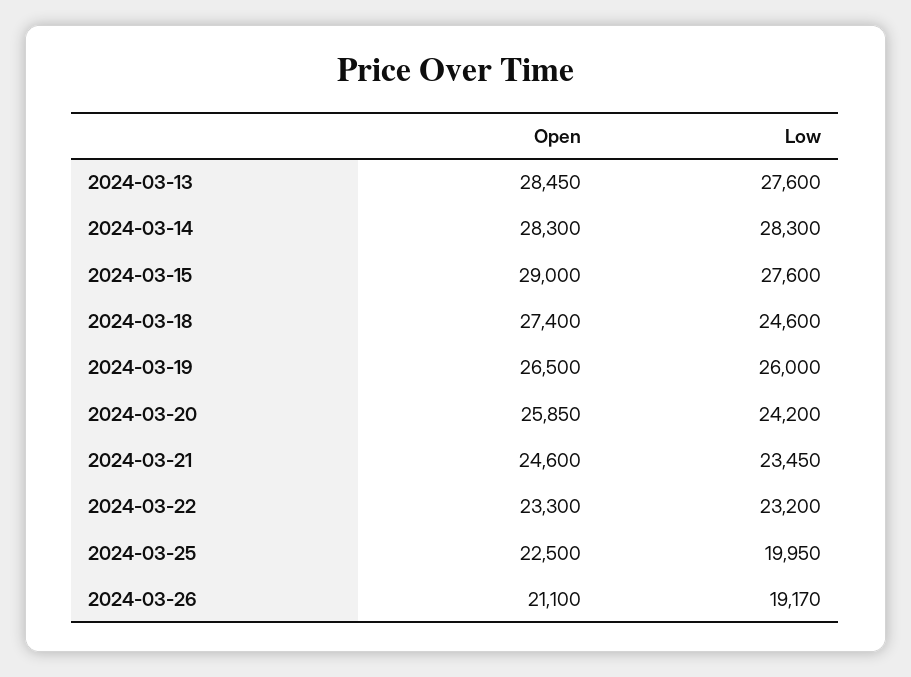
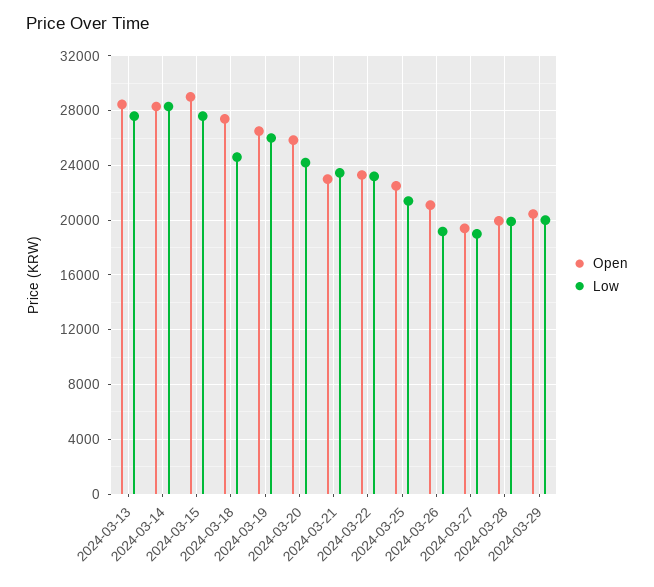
Open, 2024-03-21: 24600 -> 23000
Low, 2024-03-25: 19950 -> 21500
Open, 2024-03-27: none -> 19500
Low, 2024-03-27: none -> 19000
Open, 2024-03-28: none -> 20000
Low, 2024-03-28: none -> 20000
Open, 2024-03-29: none -> 20500
Low, 2024-03-29: none -> 20000

